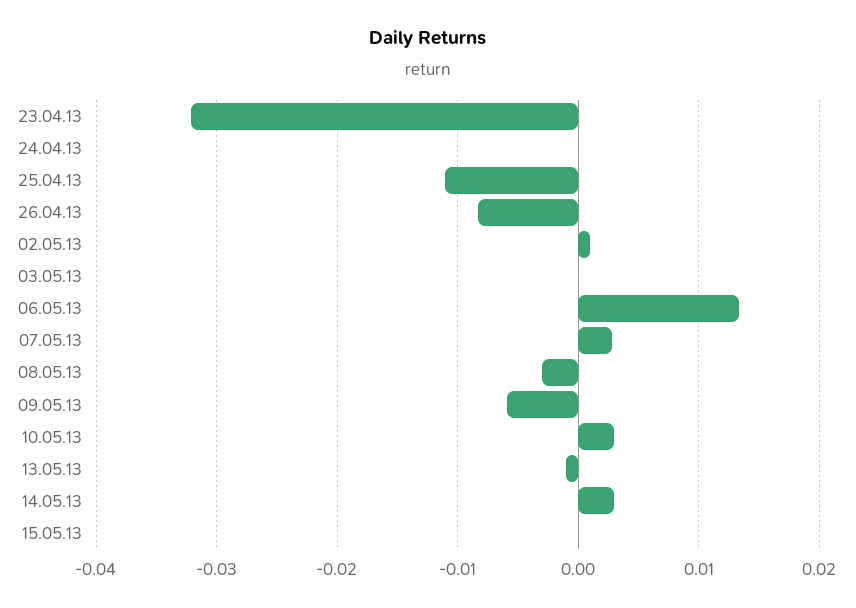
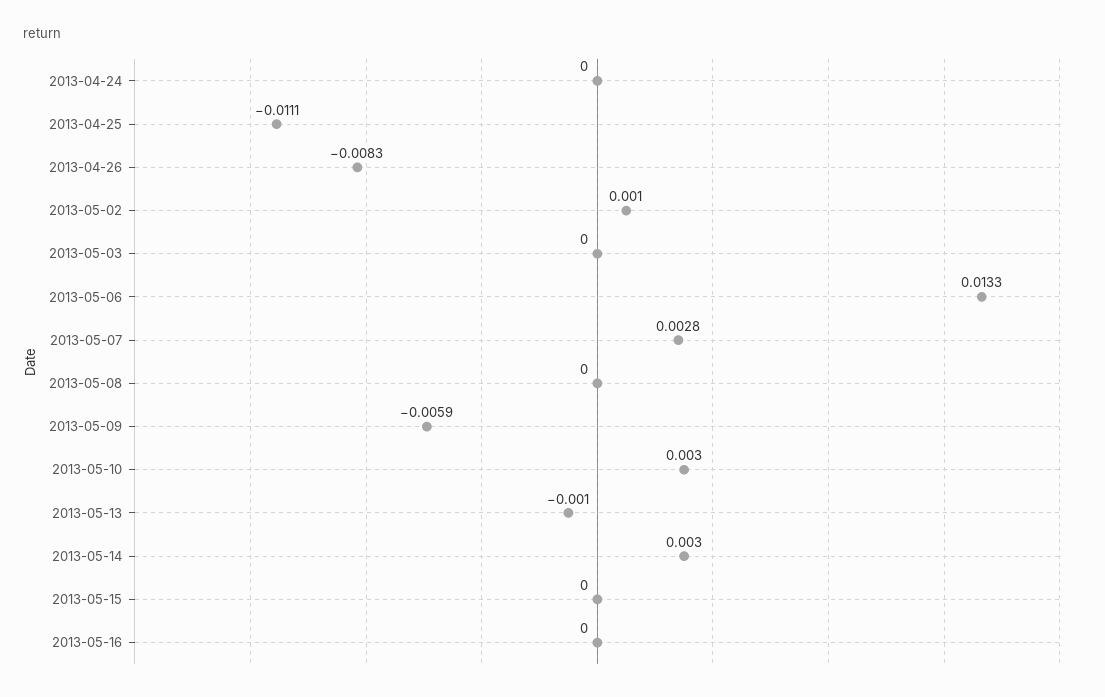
23.04.13: -0.032 -> none
08.05.13: -0.003 -> 0
2013-05-16: none -> 0

